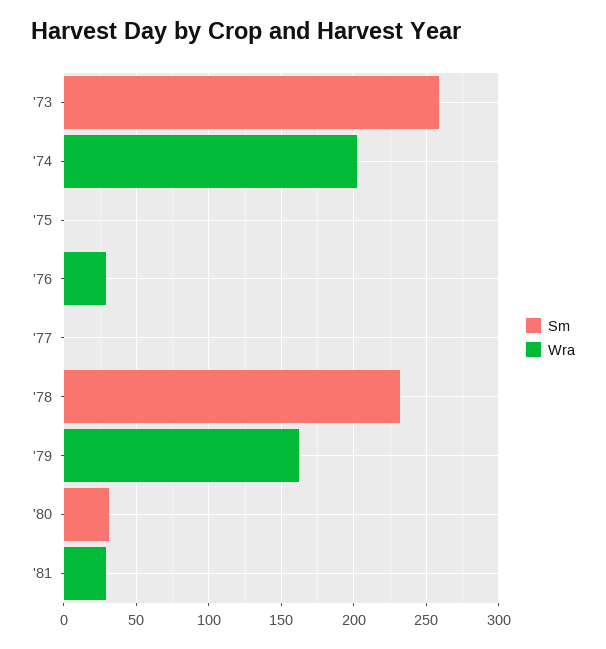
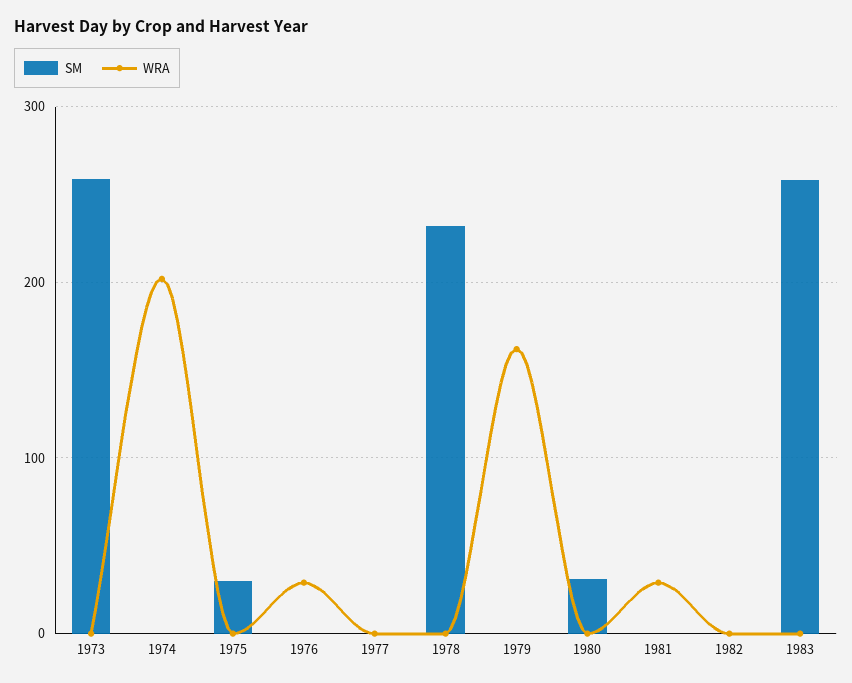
Sm, '75: 0 -> 30
Sm, 1982: none -> 0
Wra, 1982: none -> 0
Sm, 1983: none -> 260
Wra, 1983: none -> 0

